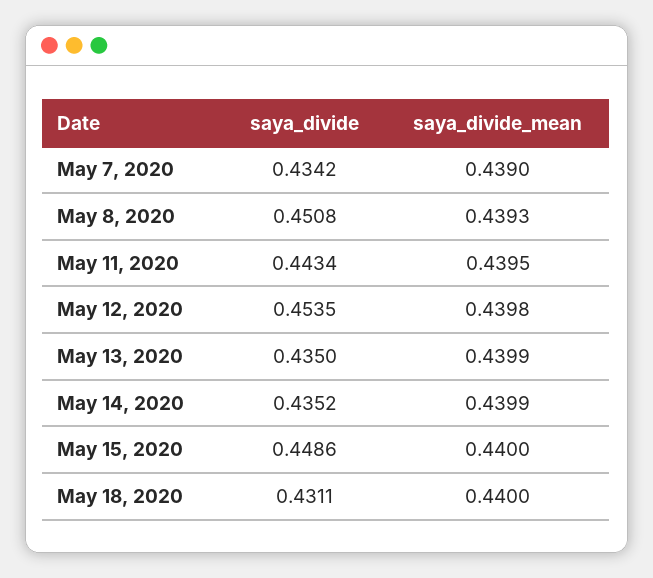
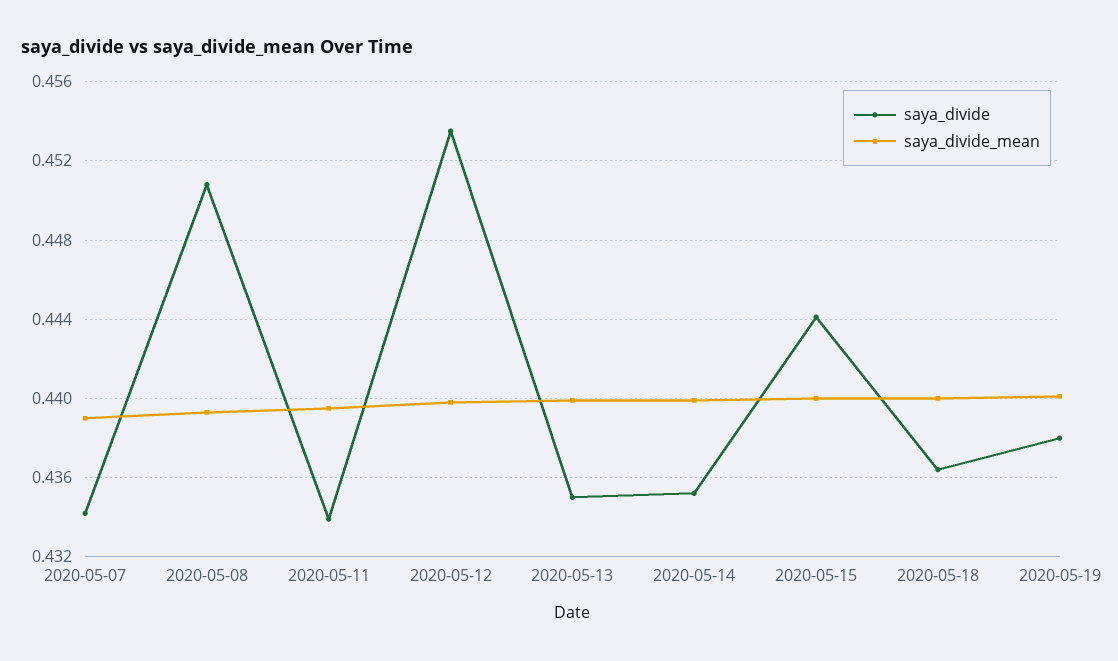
saya_divide, May 11, 2020: 0.4434 -> 0.434
saya_divide, May 15, 2020: 0.4486 -> 0.444
saya_divide, May 18, 2020: 0.4311 -> 0.4365
saya_divide, 2020-05-19: none -> 0.438
saya_divide_mean, 2020-05-19: none -> 0.44

